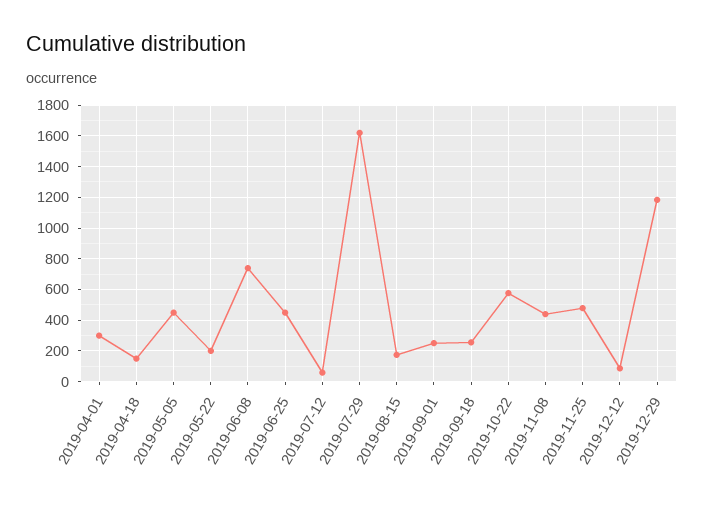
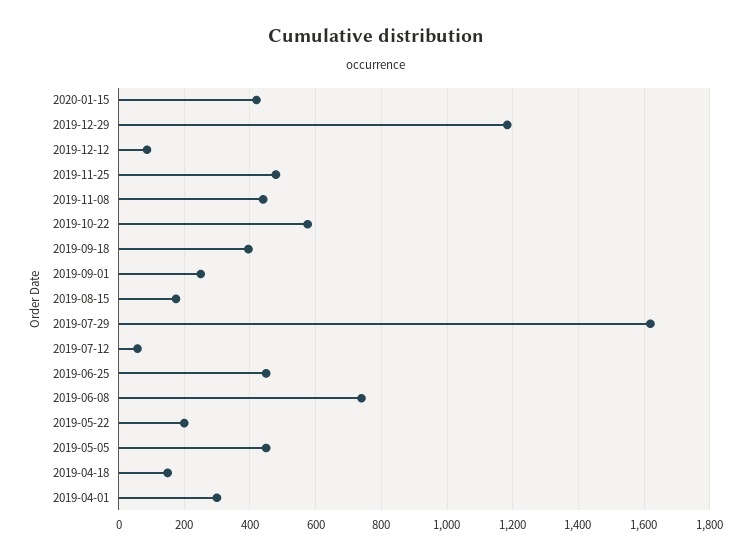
2019-09-18: 250 -> 400
2020-01-15: none -> 420

